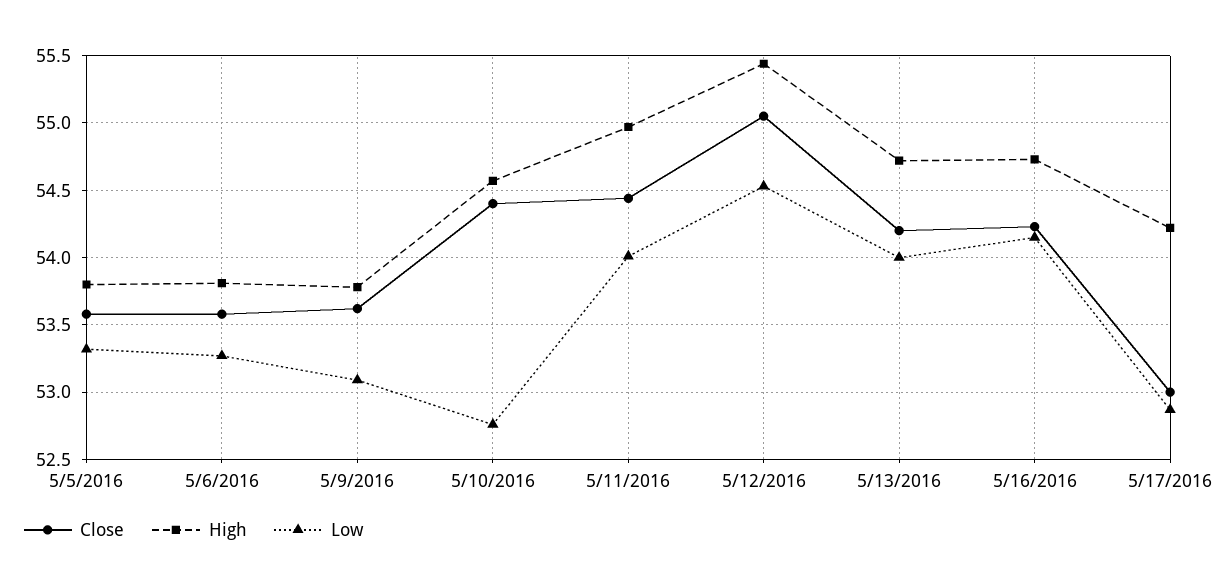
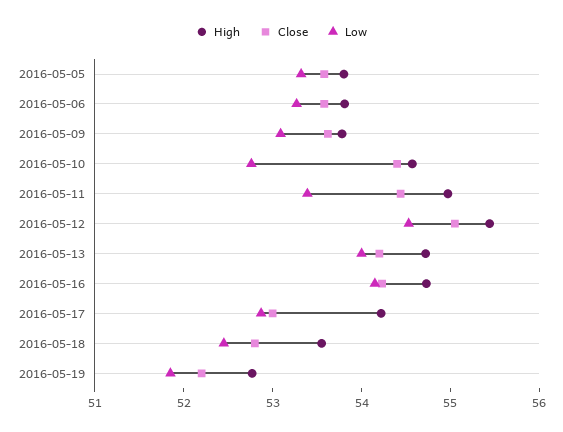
Low, 5/11/2016: 54 -> 53.4
High, 2016-05-18: none -> 53.6
Close, 2016-05-18: none -> 52.8
Low, 2016-05-18: none -> 52.4
High, 2016-05-19: none -> 52.8
Close, 2016-05-19: none -> 52.2
Low, 2016-05-19: none -> 51.8

